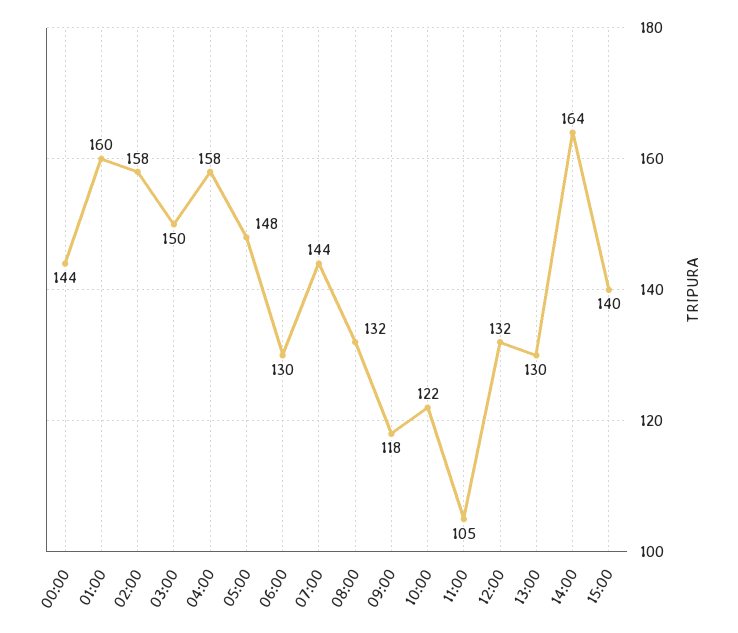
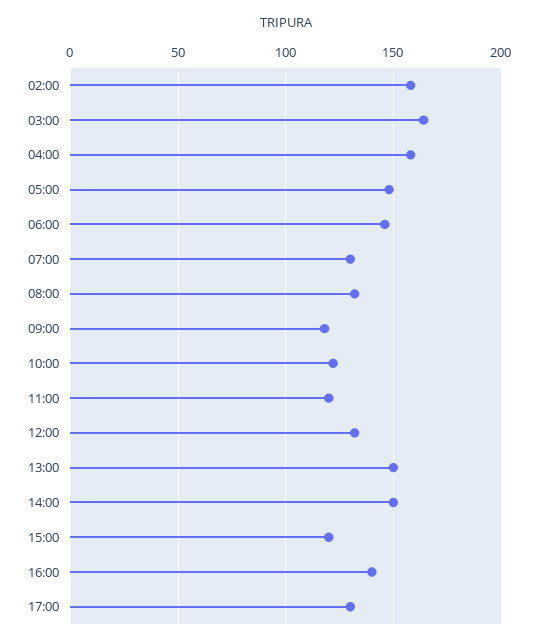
00:00: 144 -> none
01:00: 160 -> none
03:00: 150 -> 165
06:00: 130 -> 145
07:00: 144 -> 130
11:00: 105 -> 120
13:00: 130 -> 150
14:00: 164 -> 150
15:00: 140 -> 120
16:00: none -> 140
17:00: none -> 130

